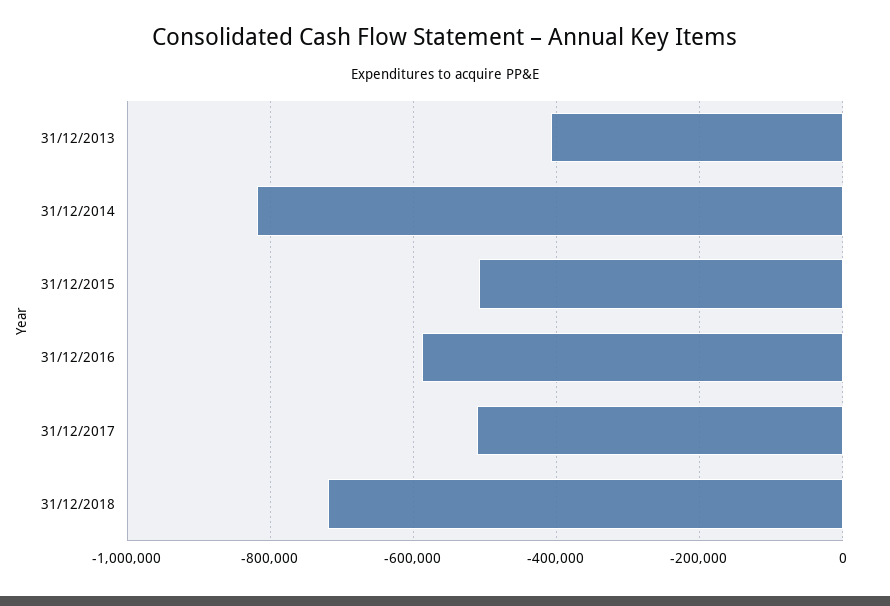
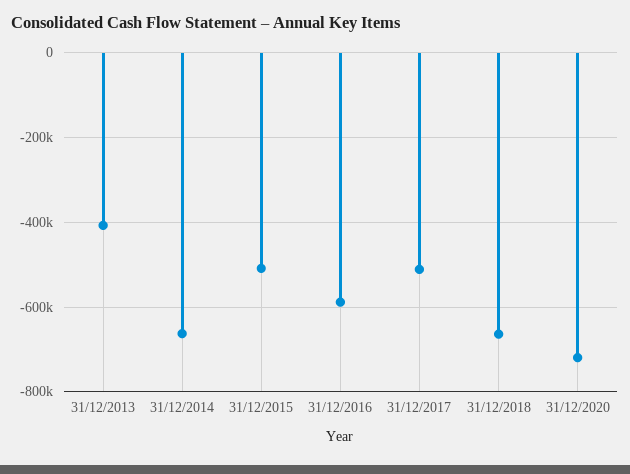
31/12/2014: -820000 -> -660000
31/12/2018: -720000 -> -660000
31/12/2020: none -> -720000

